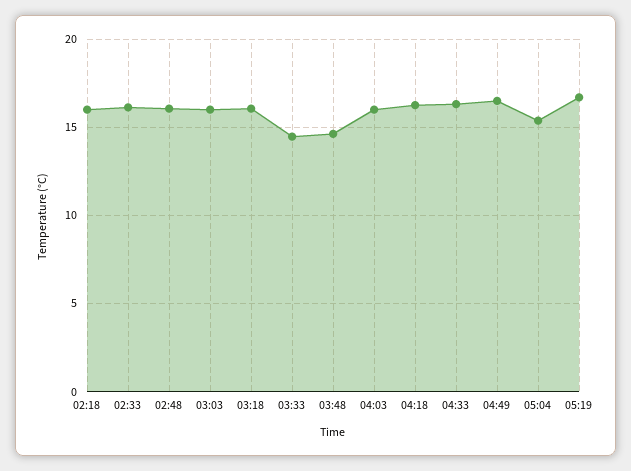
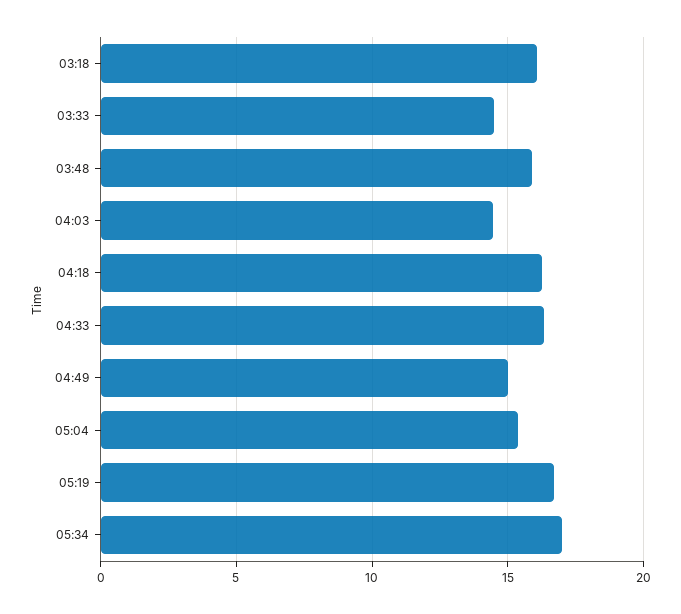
02:18: 16 -> none
02:33: 16 -> none
02:48: 16 -> none
03:03: 16 -> none
03:48: 14.5 -> 16
04:03: 16 -> 14.5
04:49: 16.5 -> 15
05:34: none -> 17

